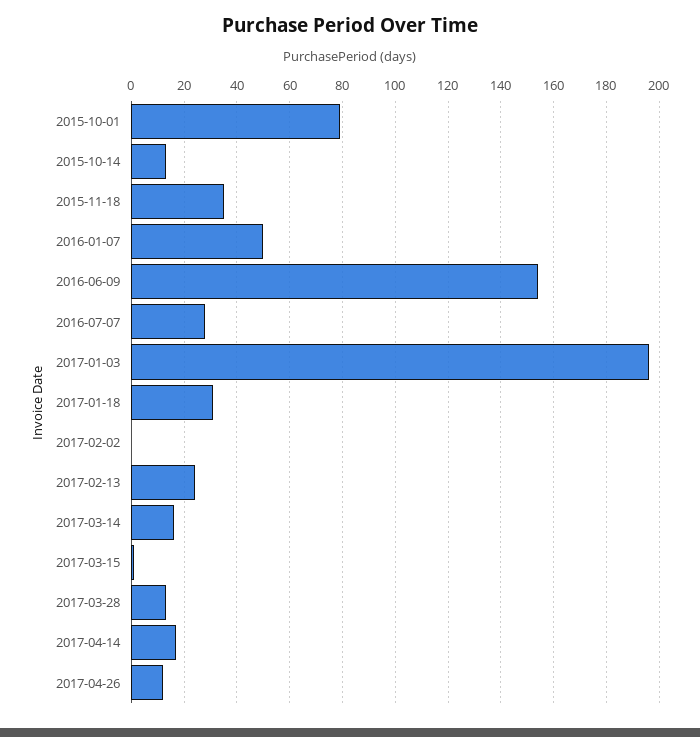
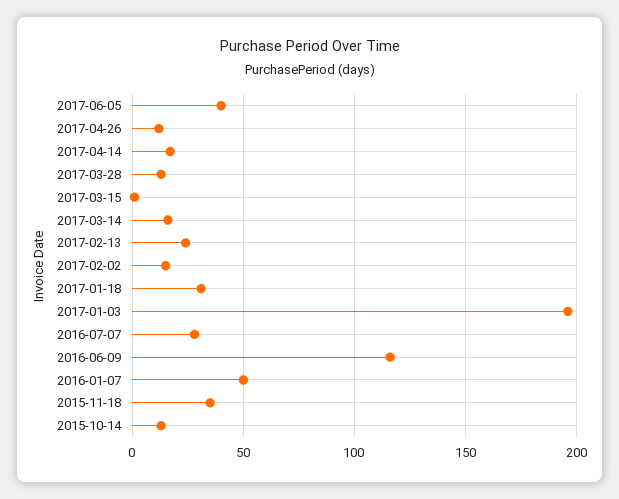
2015-10-01: 80 -> none
2016-06-09: 155 -> 115
2017-02-02: 0 -> 15
2017-06-05: none -> 40

